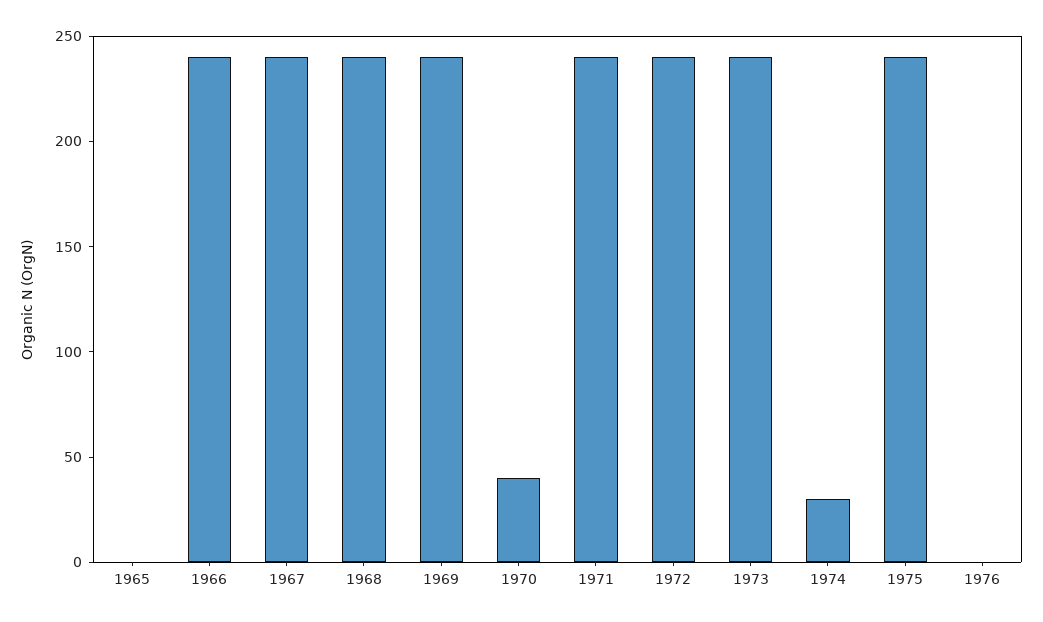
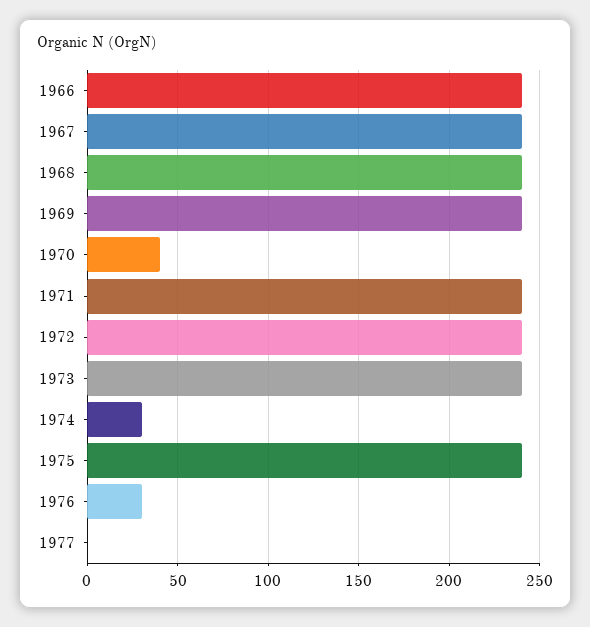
1965: 0 -> none
1976: 0 -> 30
1977: none -> 0

